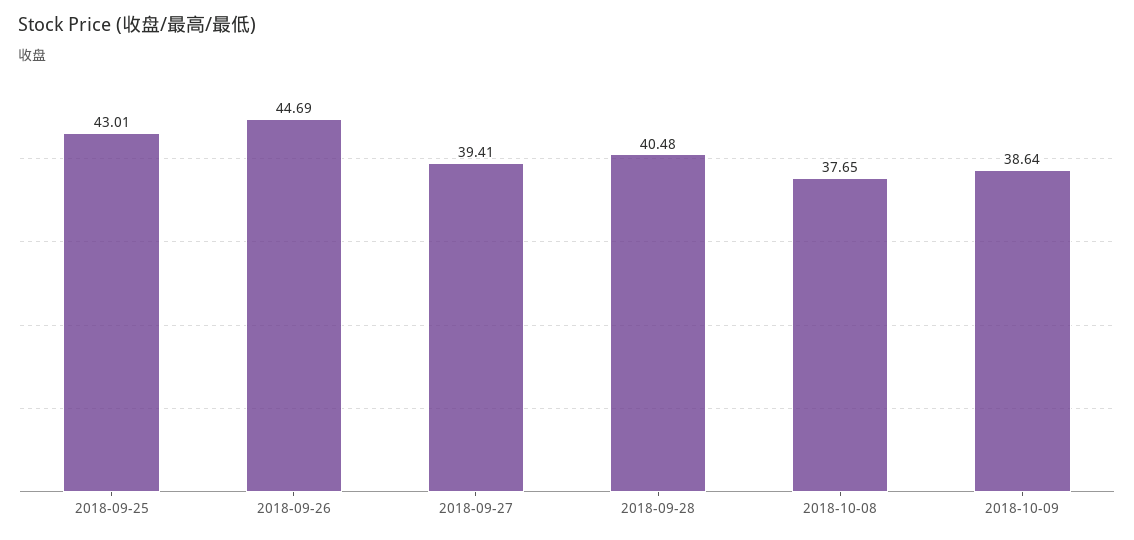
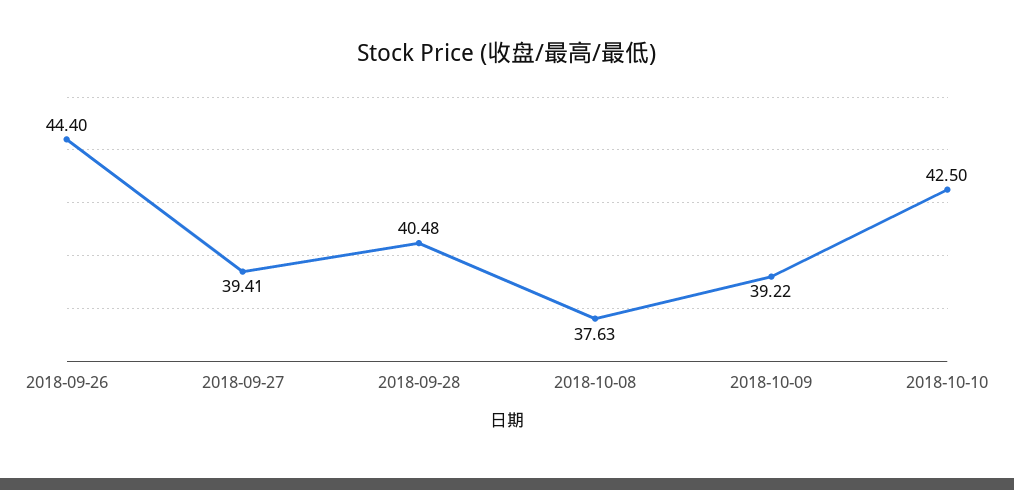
2018-09-25: 43.01 -> none
2018-09-26: 44.69 -> 44.4
2018-10-08: 37.65 -> 37.63
2018-10-09: 38.64 -> 39.22
2018-10-10: none -> 42.5

